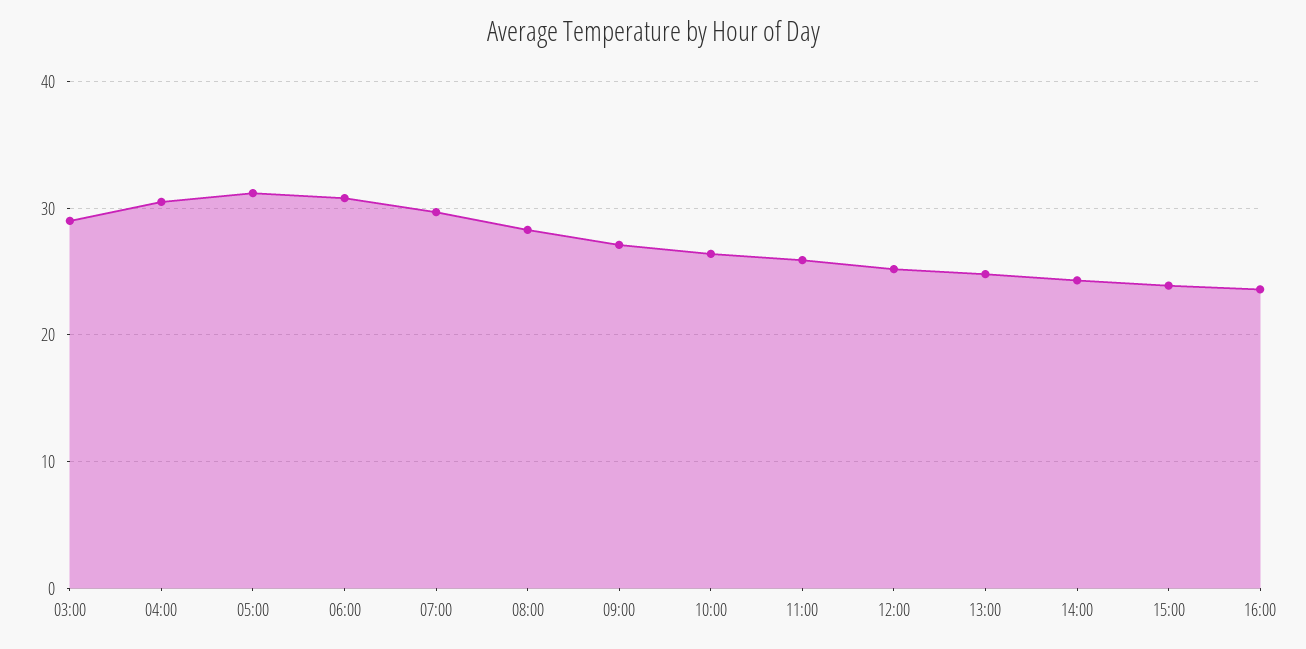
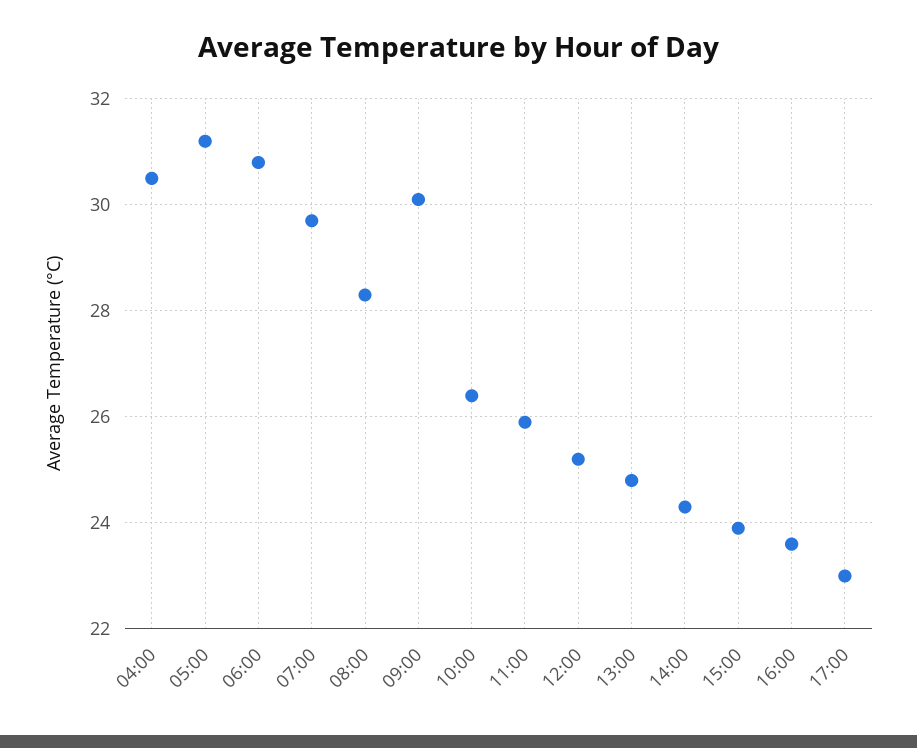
03:00: 29 -> none
09:00: 27 -> 30
17:00: none -> 23

